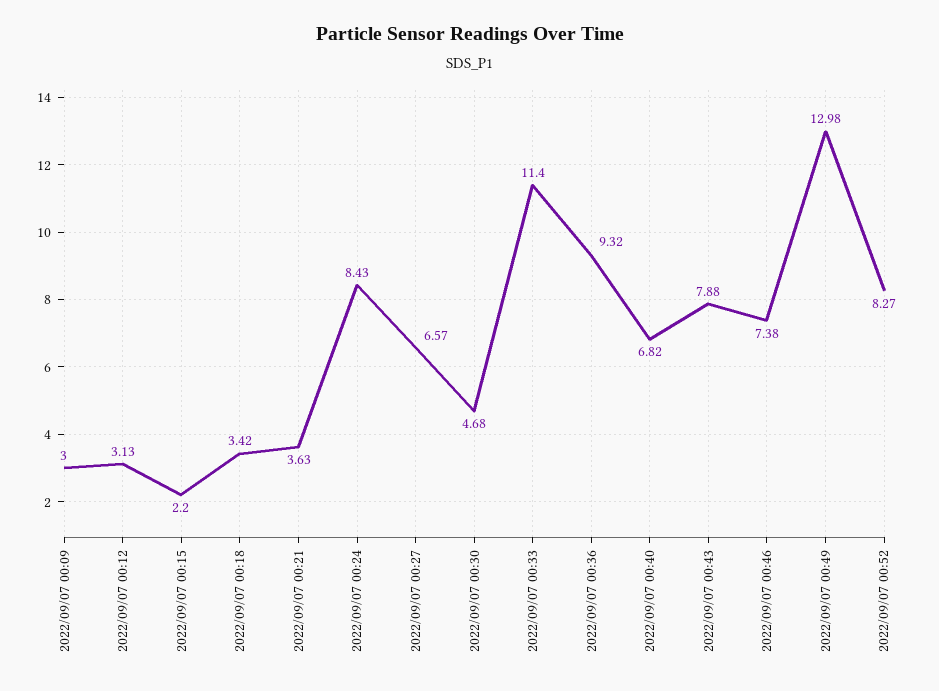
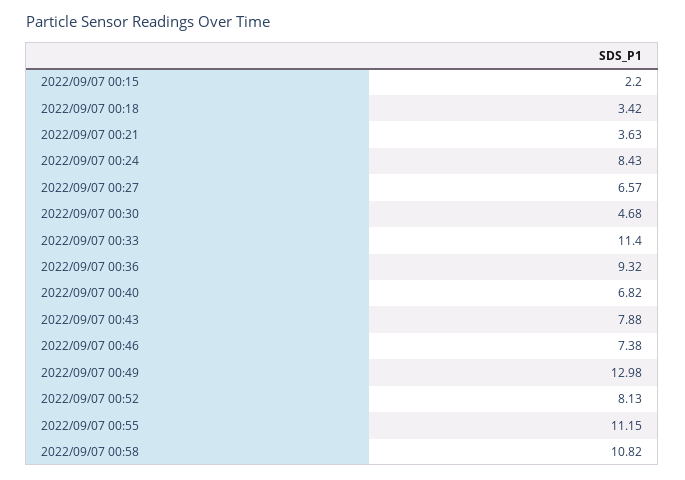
2022/09/07 00:09: 3 -> none
2022/09/07 00:12: 3.13 -> none
2022/09/07 00:52: 8.27 -> 8.13
2022/09/07 00:55: none -> 11.15
2022/09/07 00:58: none -> 10.82

